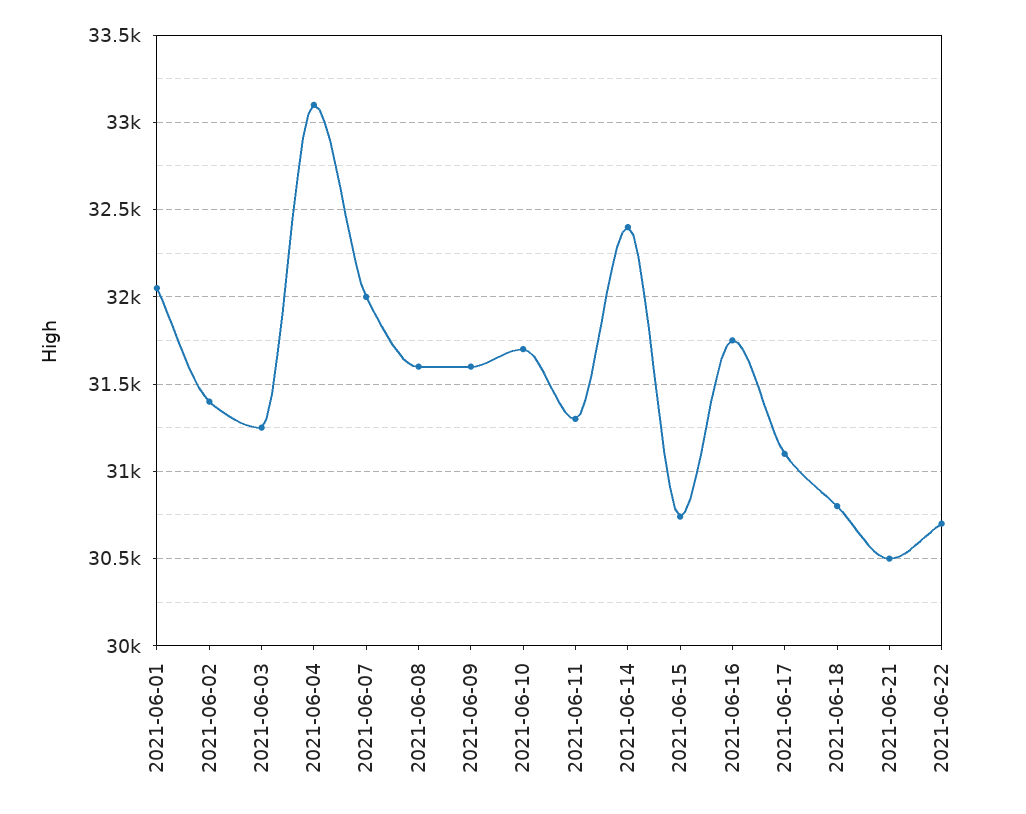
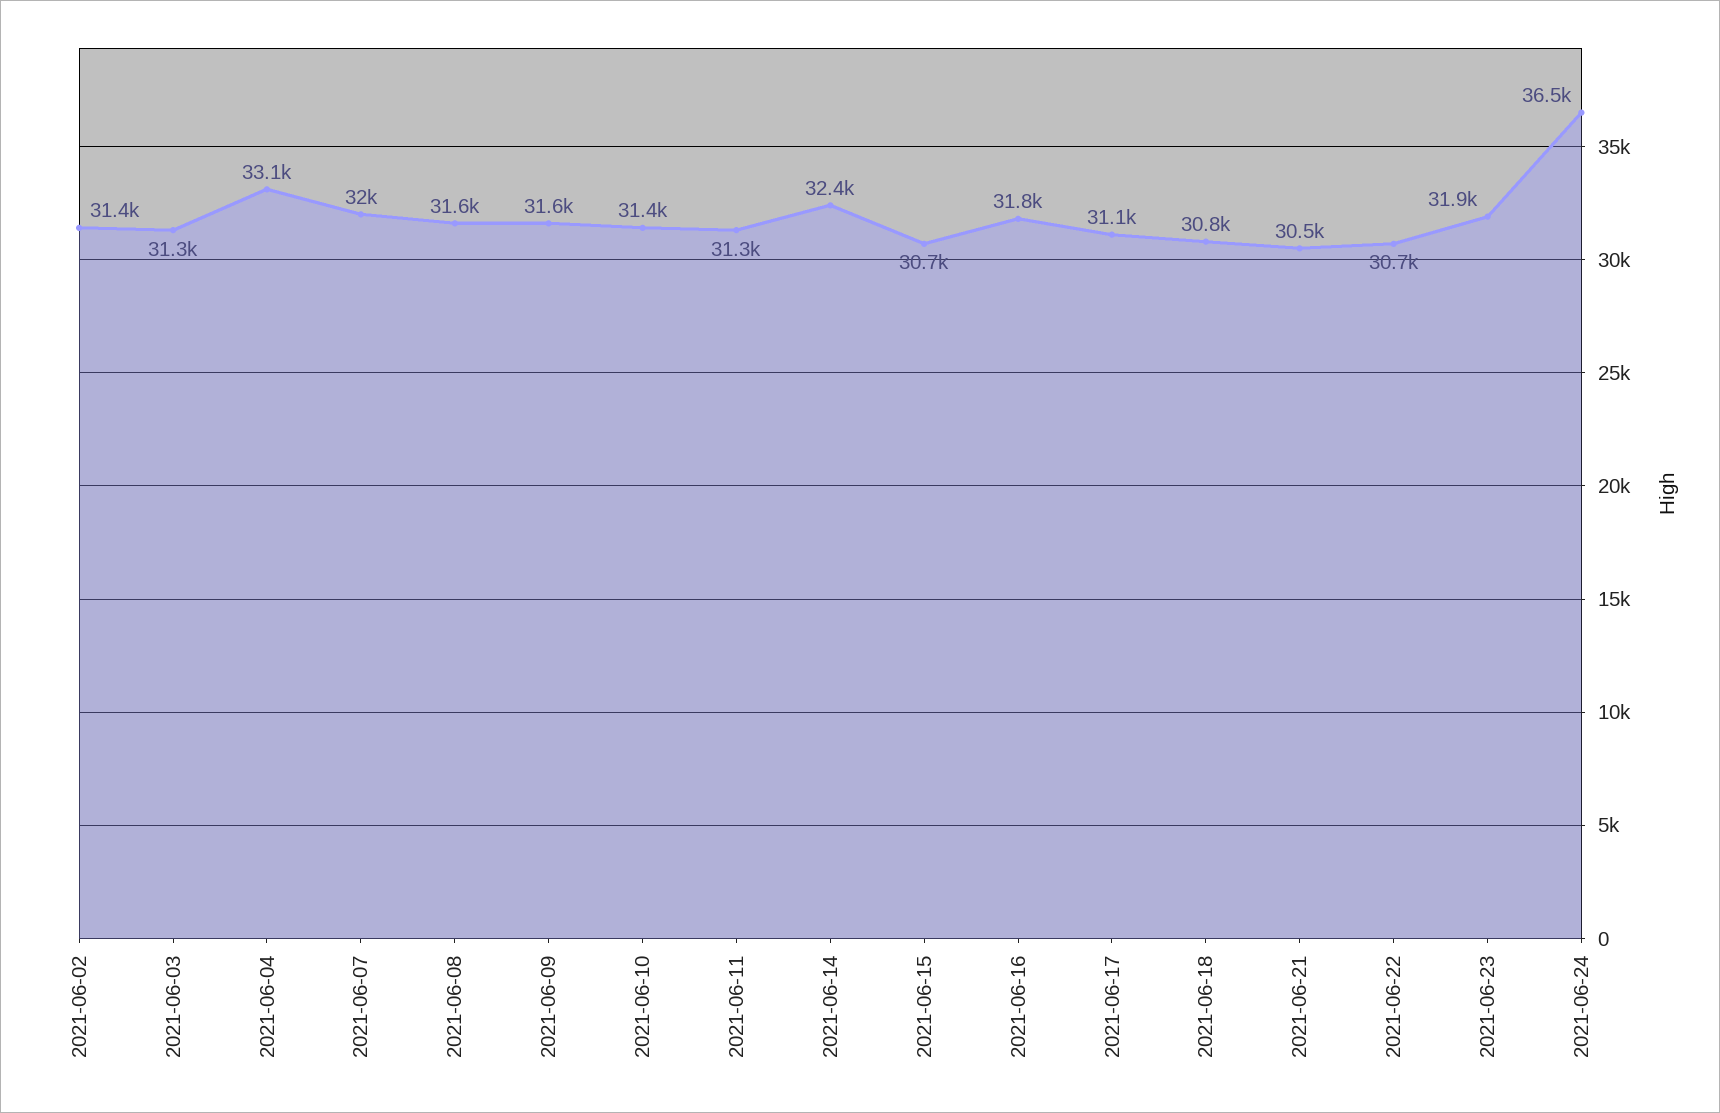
2021-06-01: 32050 -> none
2021-06-10: 31700 -> 31400
2021-06-23: none -> 31900
2021-06-24: none -> 36500

